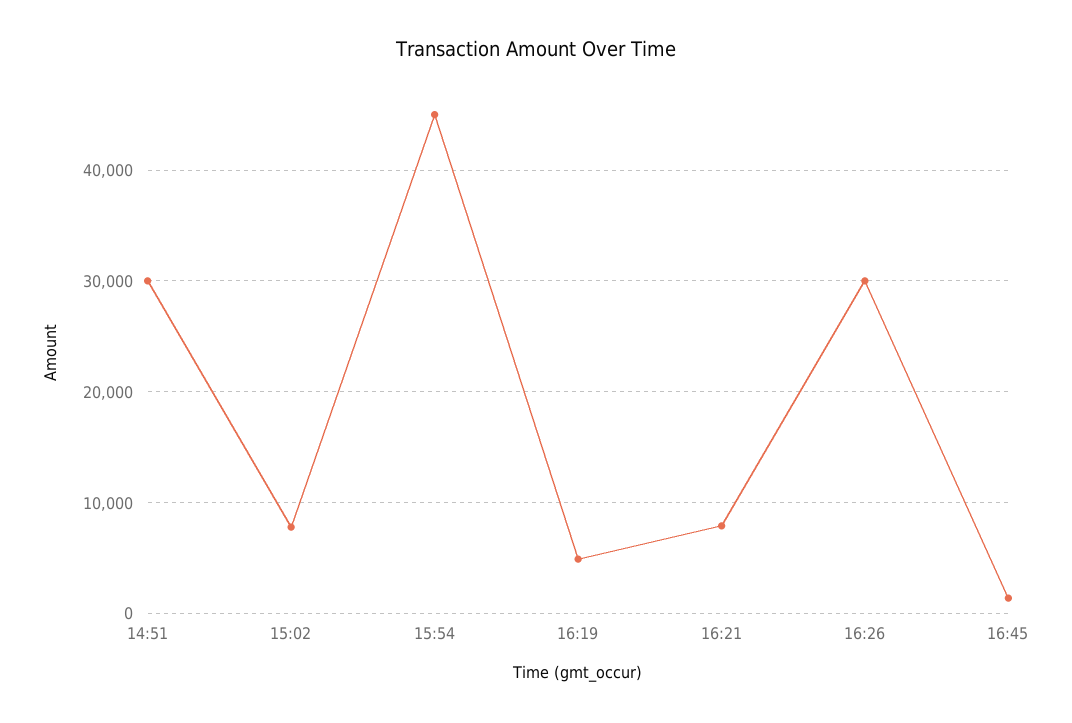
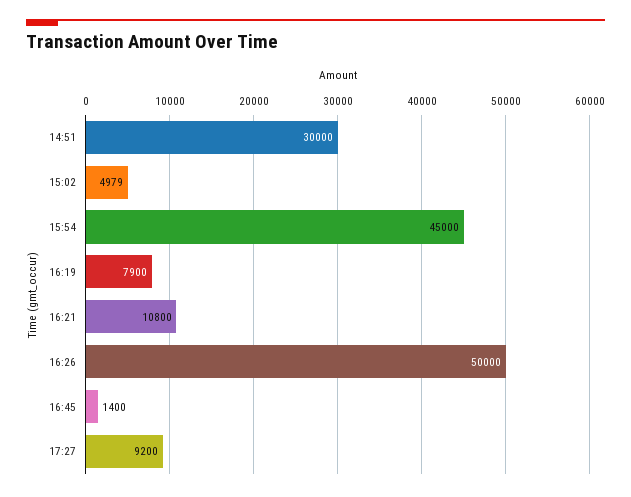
15:02: 8000 -> 4979
16:19: 5000 -> 7900
16:21: 8000 -> 10800
16:26: 30000 -> 50000
17:27: none -> 9200

